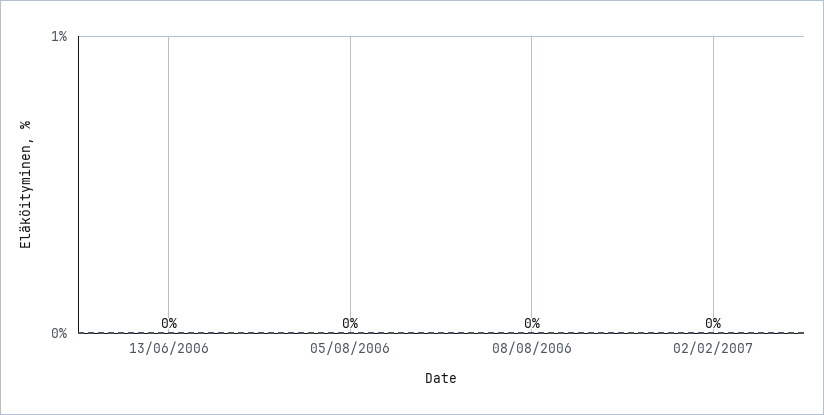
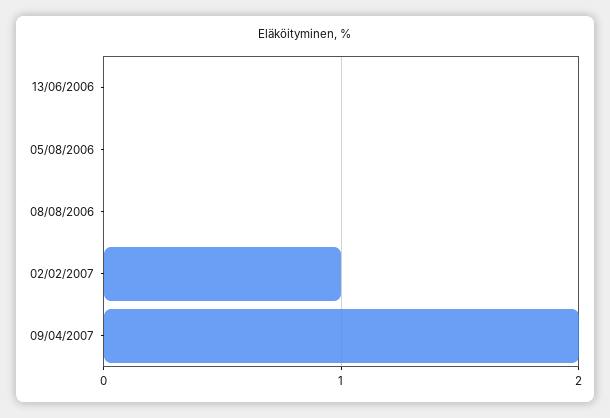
02/02/2007: 0 -> 1
09/04/2007: none -> 2

